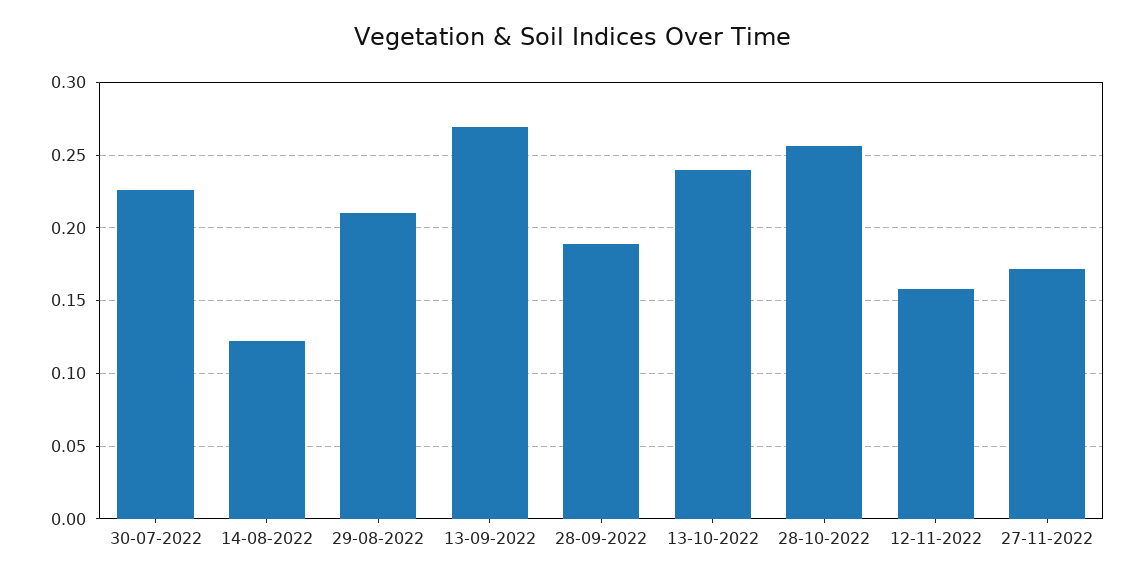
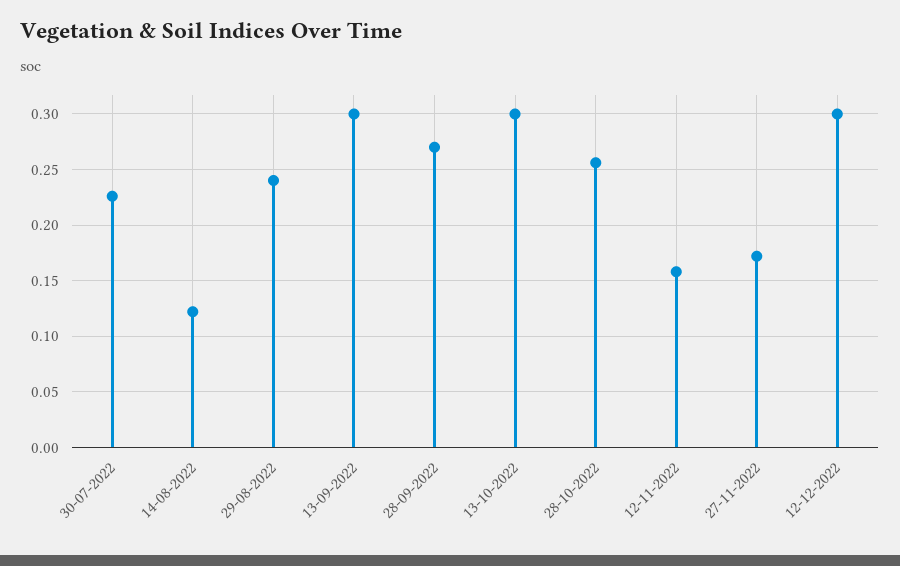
29-08-2022: 0.21 -> 0.24
13-09-2022: 0.27 -> 0.3
28-09-2022: 0.19 -> 0.27
13-10-2022: 0.24 -> 0.3
12-12-2022: none -> 0.3

